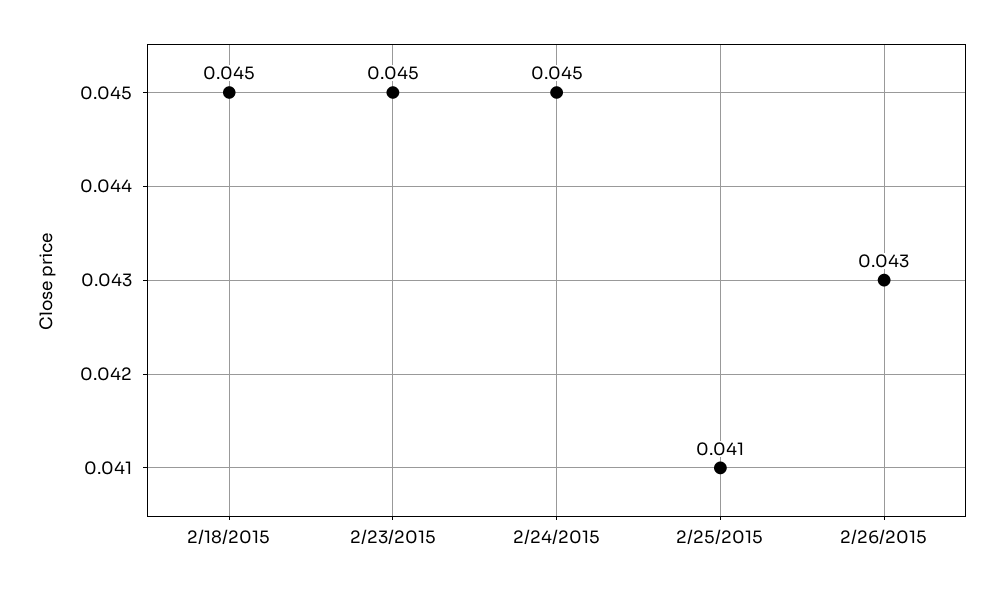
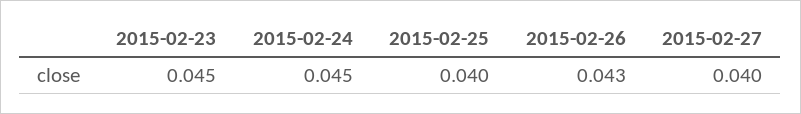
2/18/2015: 0.045 -> none
2/25/2015: 0.041 -> 0.04
2015-02-27: none -> 0.04

